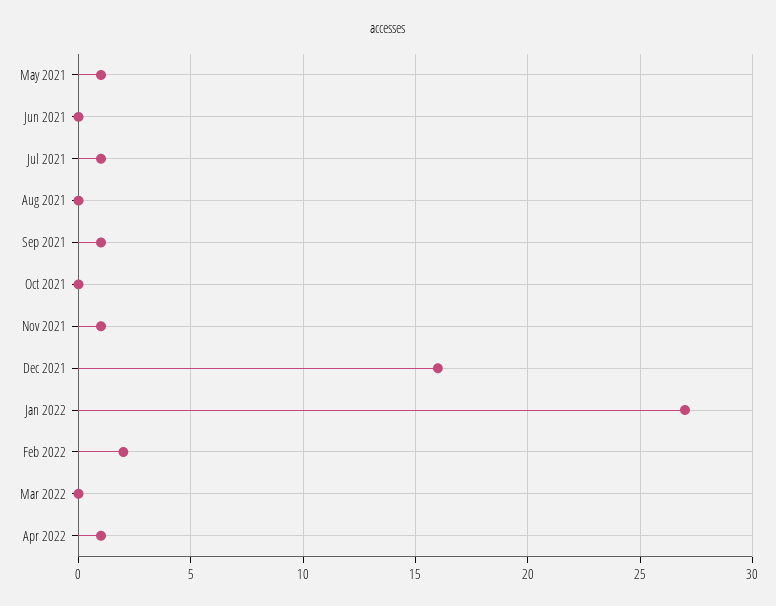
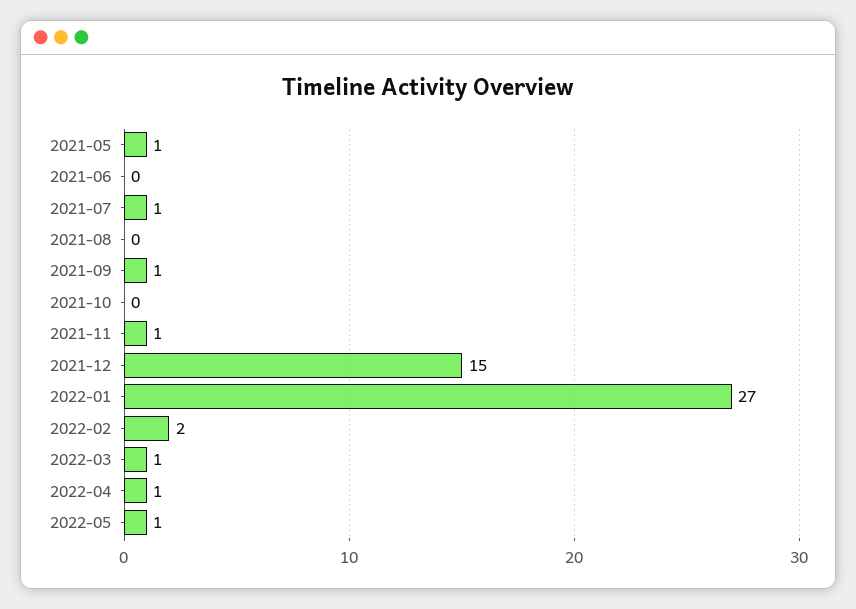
Dec 2021: 16 -> 15
Mar 2022: 0 -> 1
2022-05: none -> 1

